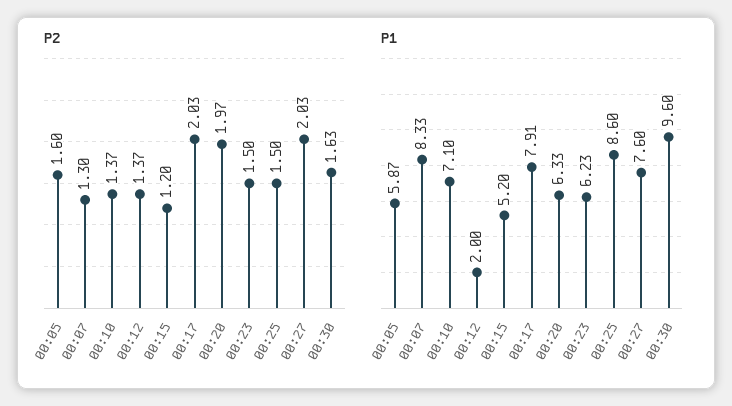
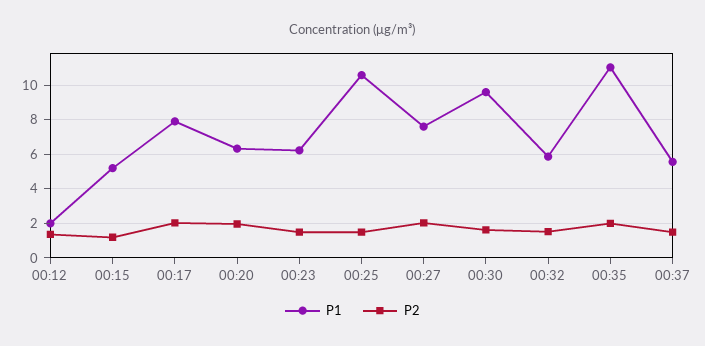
P2, 00:05: 1.6 -> none
P2, 00:07: 1.3 -> none
P2, 00:10: 1.37 -> none
P1, 00:05: 5.87 -> none
P1, 00:07: 8.33 -> none
P1, 00:10: 7.1 -> none
P1, 00:25: 8.6 -> 10.5
P1, 00:32: none -> 6
P2, 00:32: none -> 1.5
P1, 00:35: none -> 11
P2, 00:35: none -> 2
P1, 00:37: none -> 5.5
P2, 00:37: none -> 1.5

